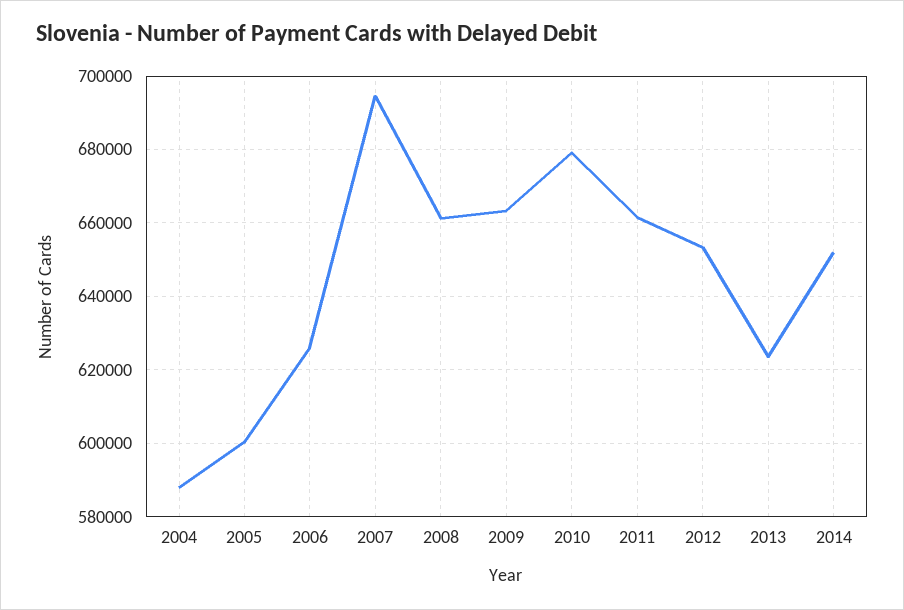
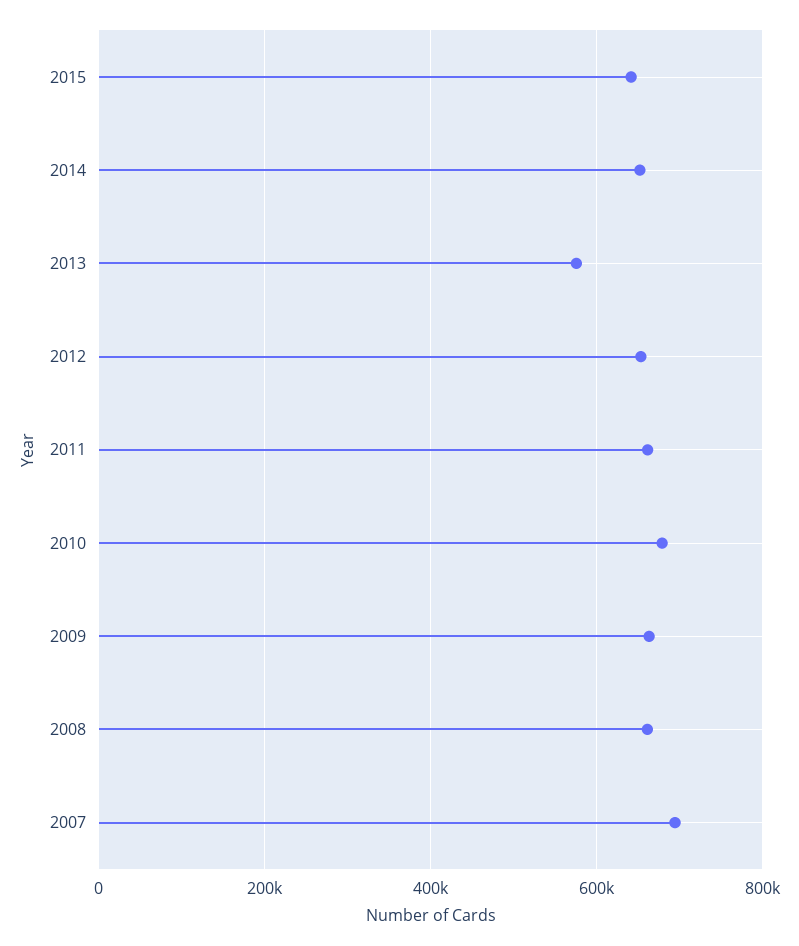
2004: 588000 -> none
2005: 600000 -> none
2006: 626000 -> none
2013: 624000 -> 580000
2015: none -> 640000

